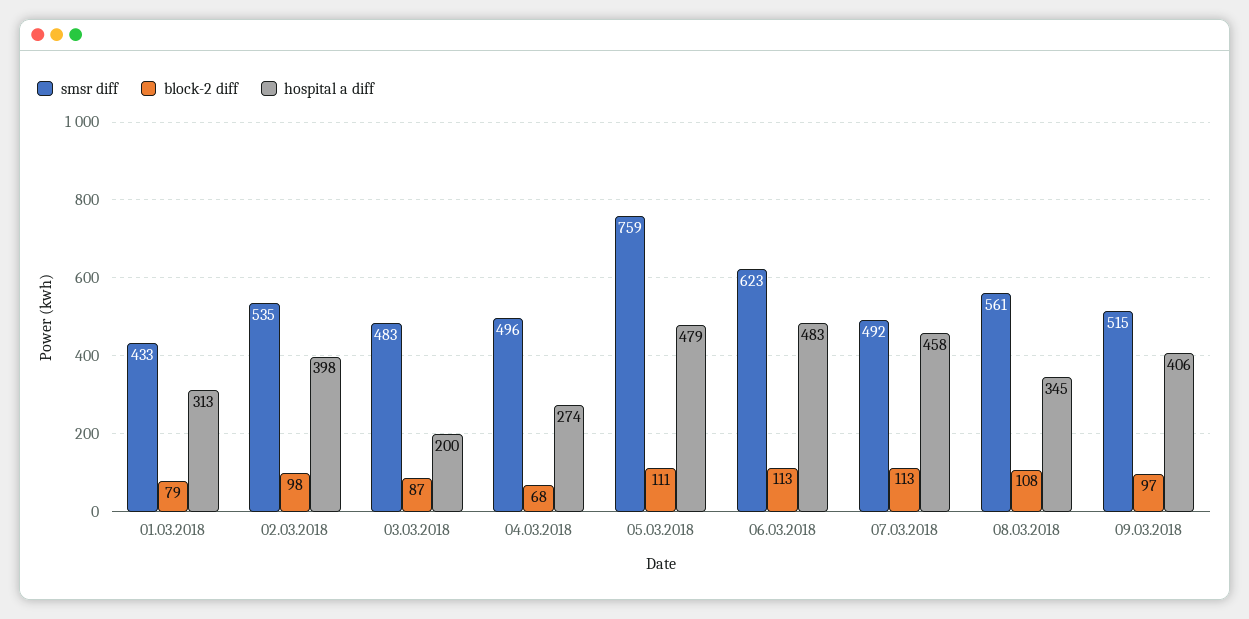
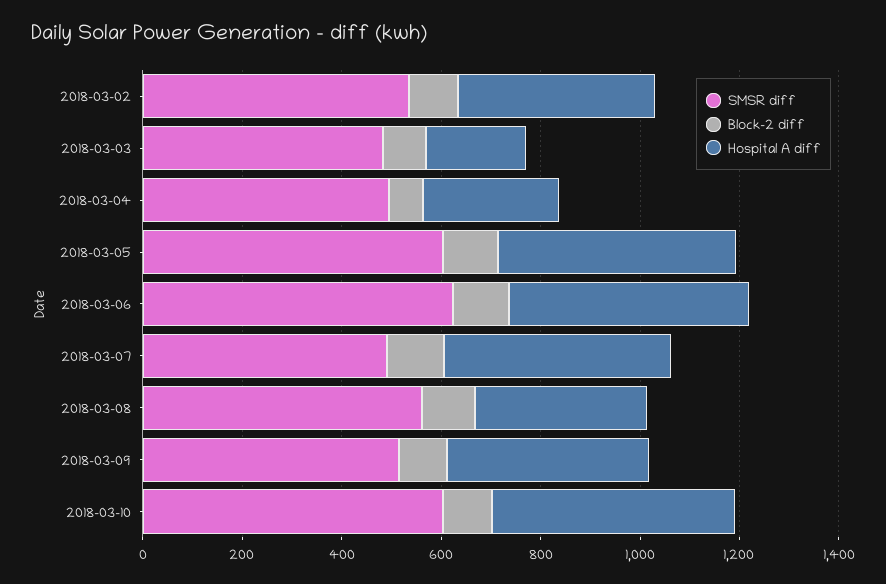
smsr diff, 01.03.2018: 433 -> none
block-2 diff, 01.03.2018: 79 -> none
hospital a diff, 01.03.2018: 313 -> none
smsr diff, 05.03.2018: 759 -> 600
smsr diff, 2018-03-10: none -> 600
block-2 diff, 2018-03-10: none -> 100
hospital a diff, 2018-03-10: none -> 500

